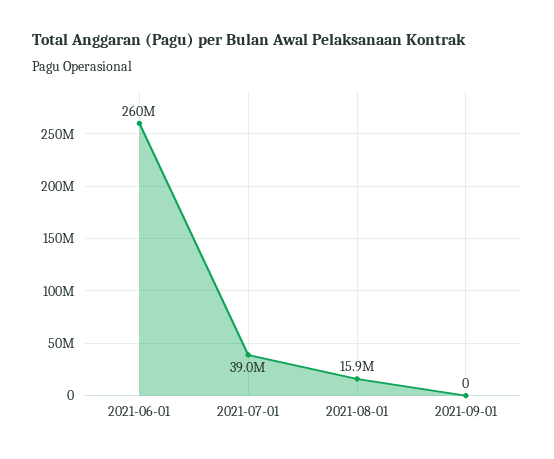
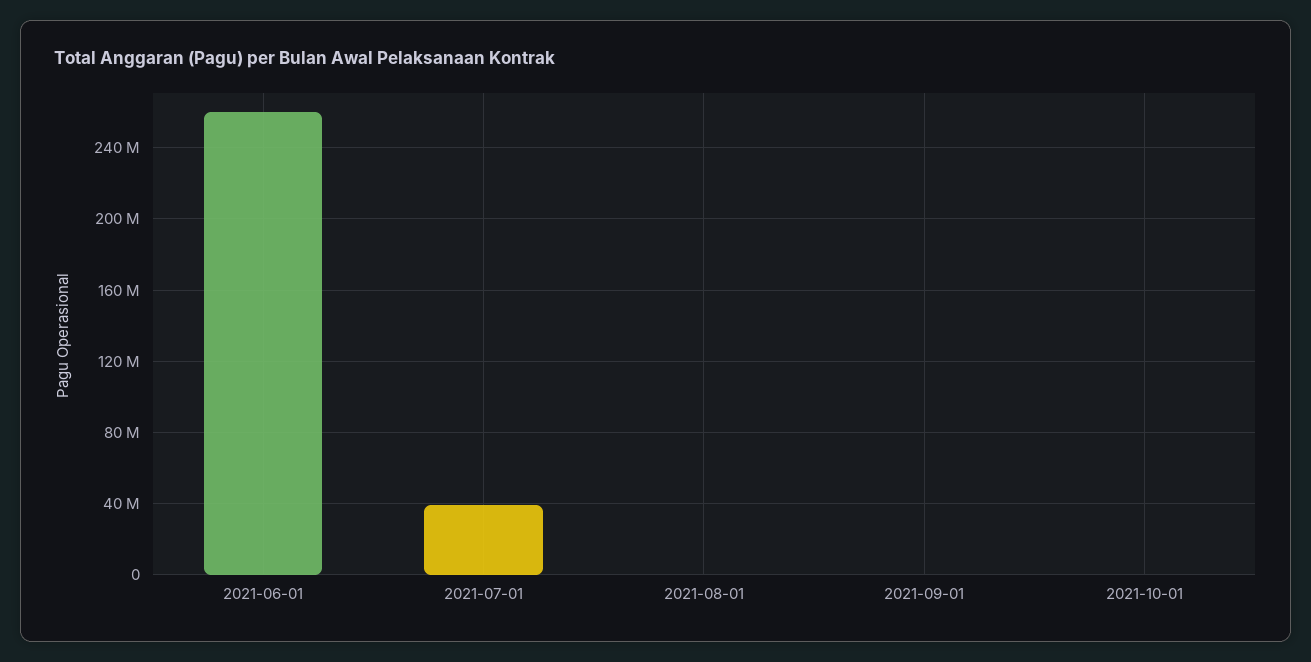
2021-08-01: 15900000 -> 0
2021-10-01: none -> 0

